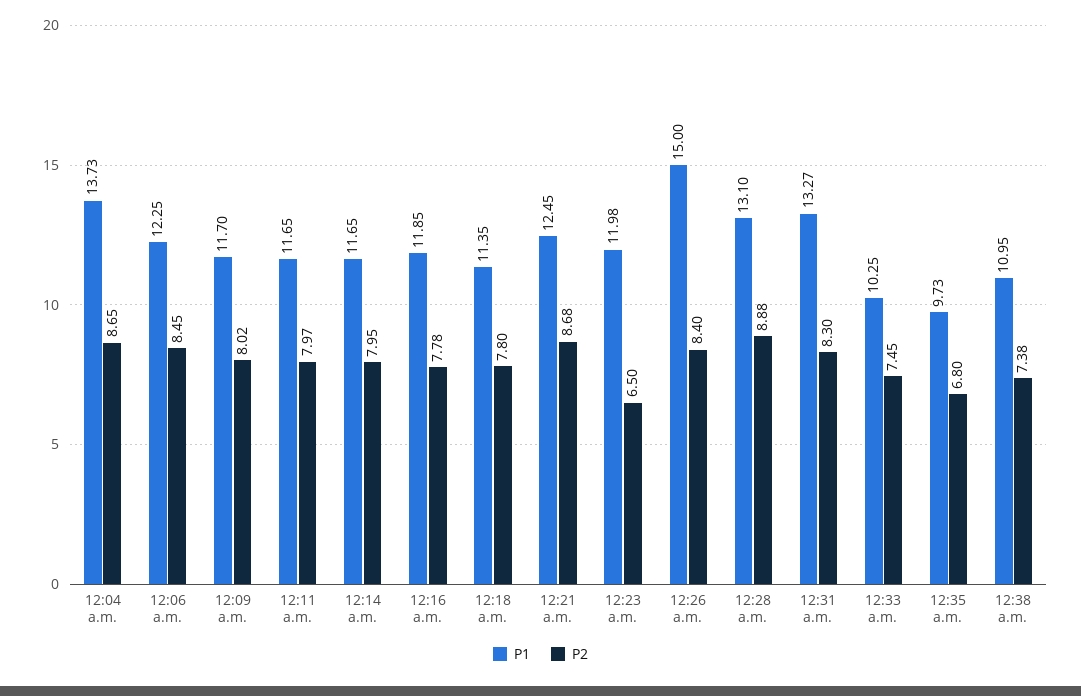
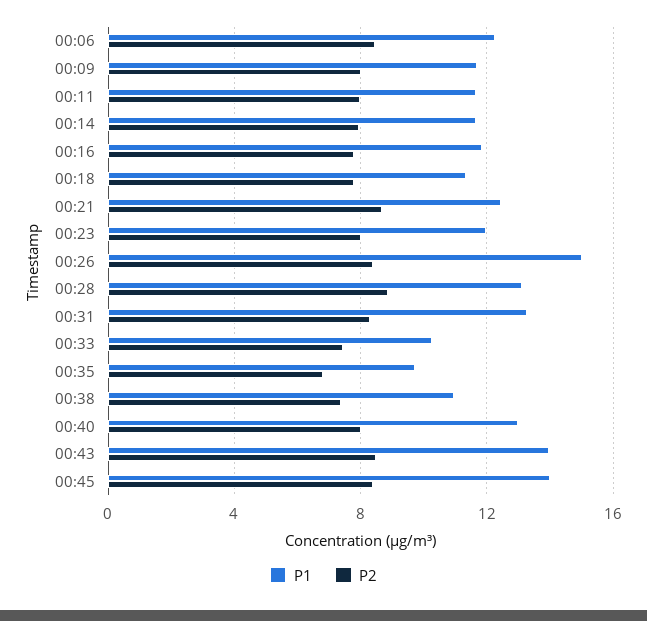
P1, 12:04 a.m.: 13.73 -> none
P2, 12:04 a.m.: 8.65 -> none
P2, 12:23 a.m.: 6.5 -> 8
P1, 00:40: none -> 13
P2, 00:40: none -> 8
P1, 00:43: none -> 14
P2, 00:43: none -> 8.5
P1, 00:45: none -> 14
P2, 00:45: none -> 8.5

